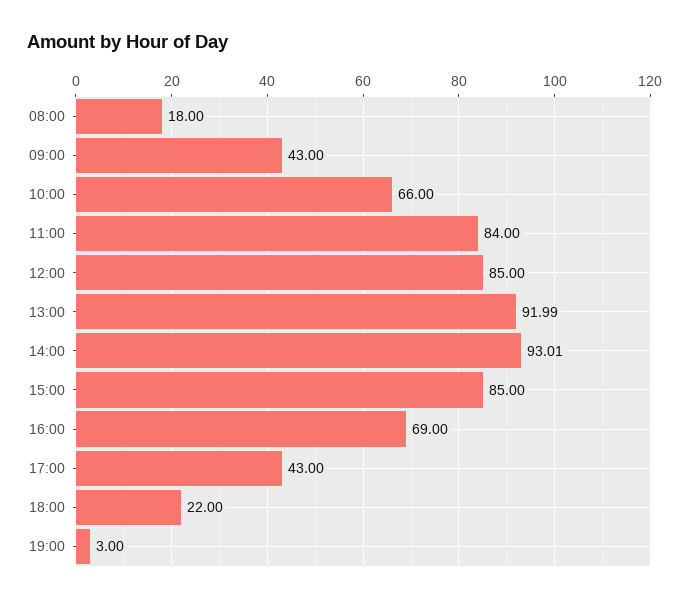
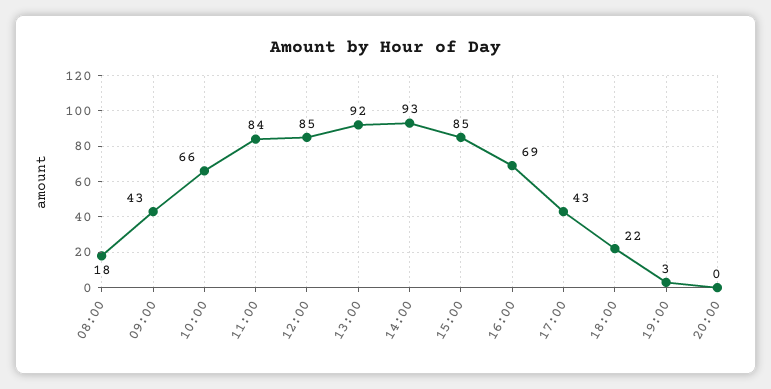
20:00: none -> 0

